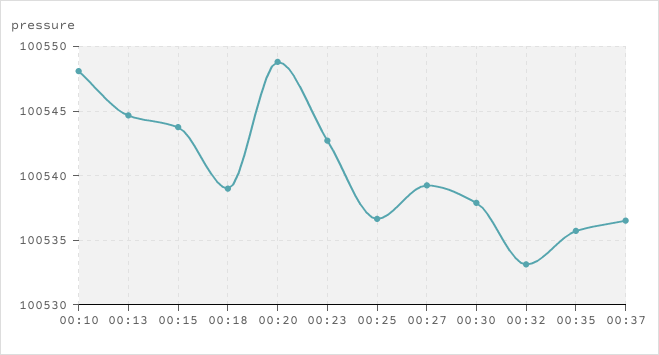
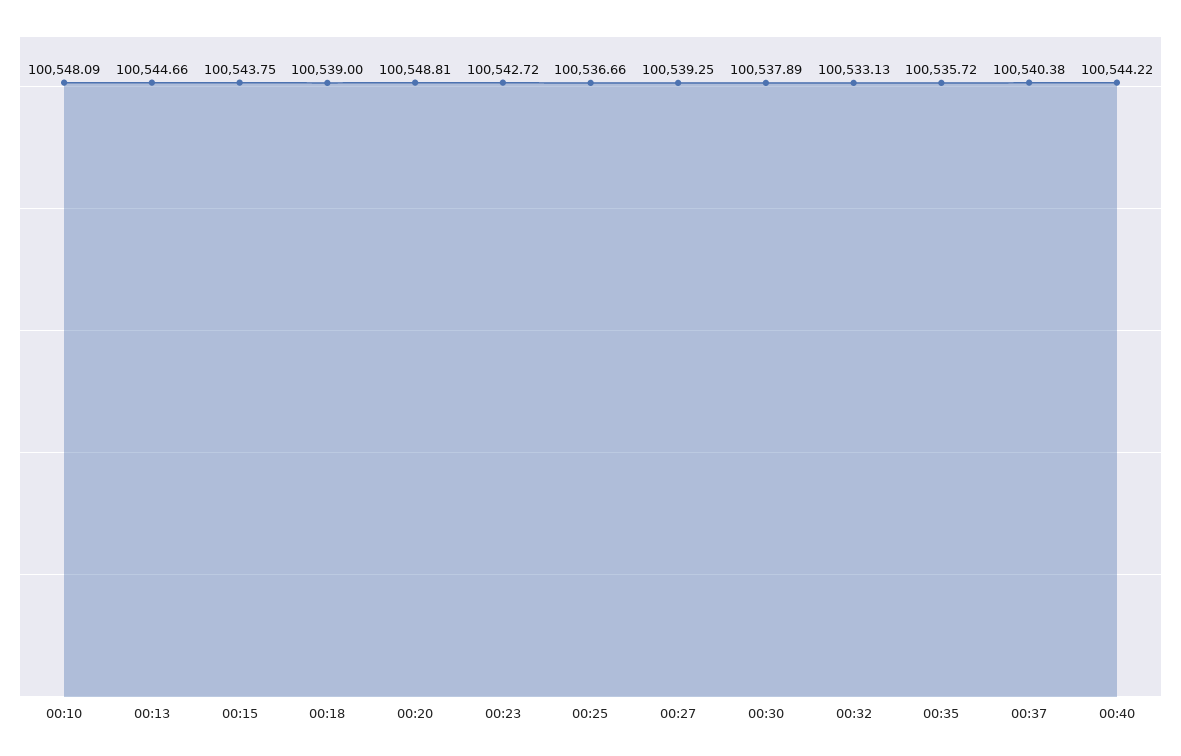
00:37: 100536.5 -> 100540.38
00:40: none -> 100544.22

